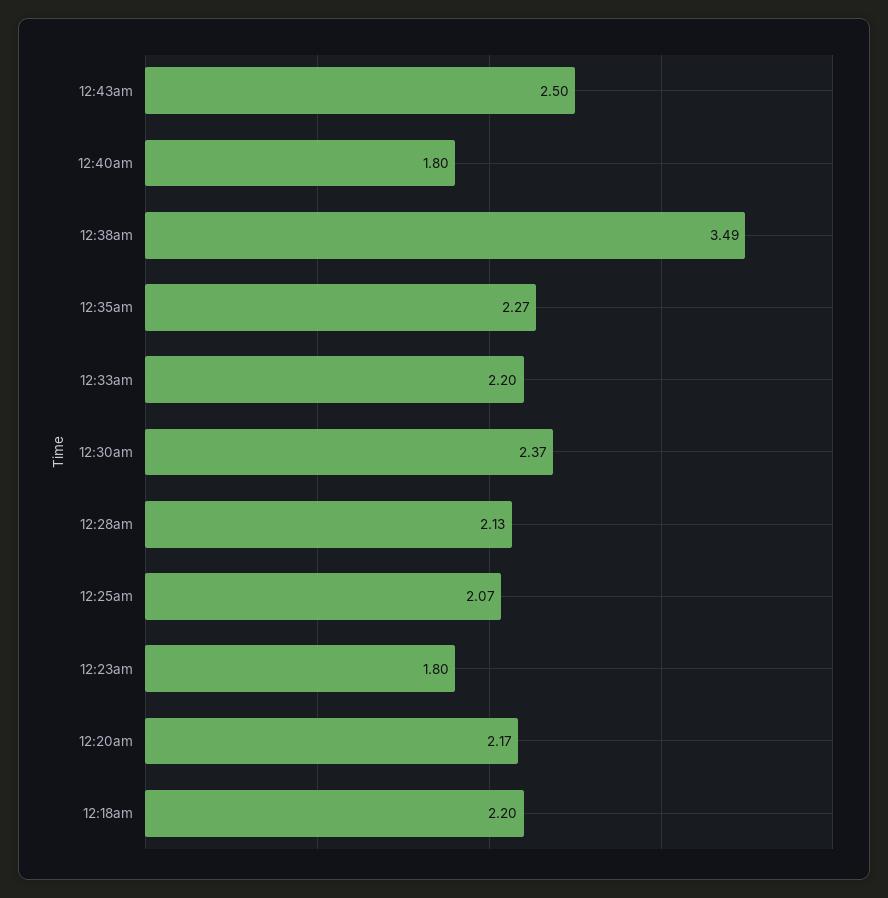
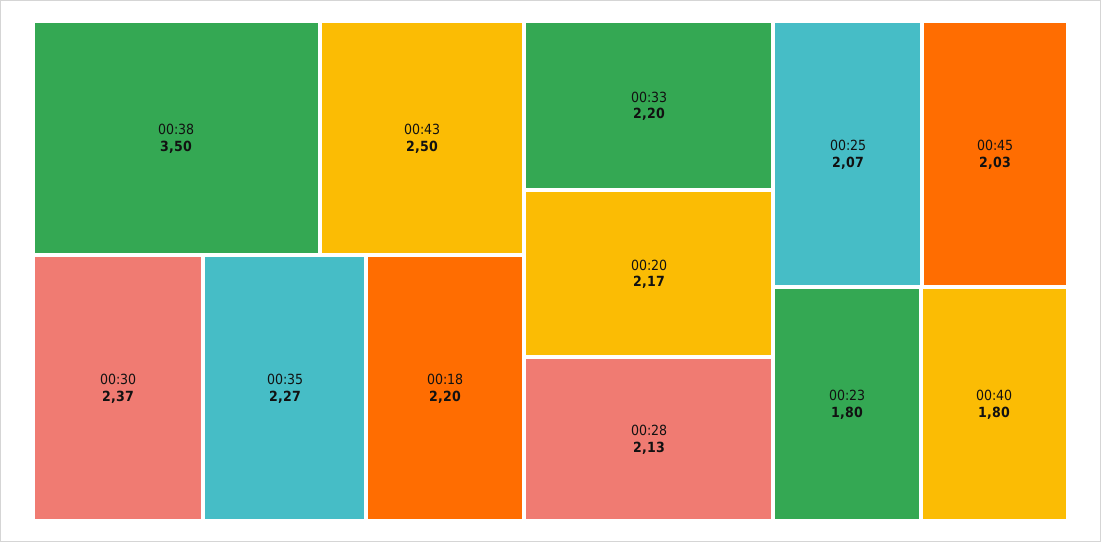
12:38am: 3.49 -> 3.5
00:45: none -> 2.03

